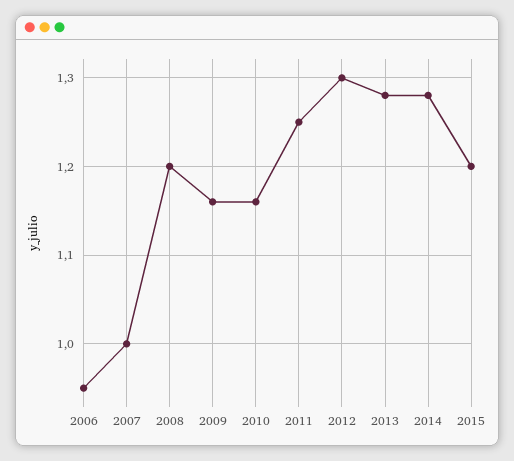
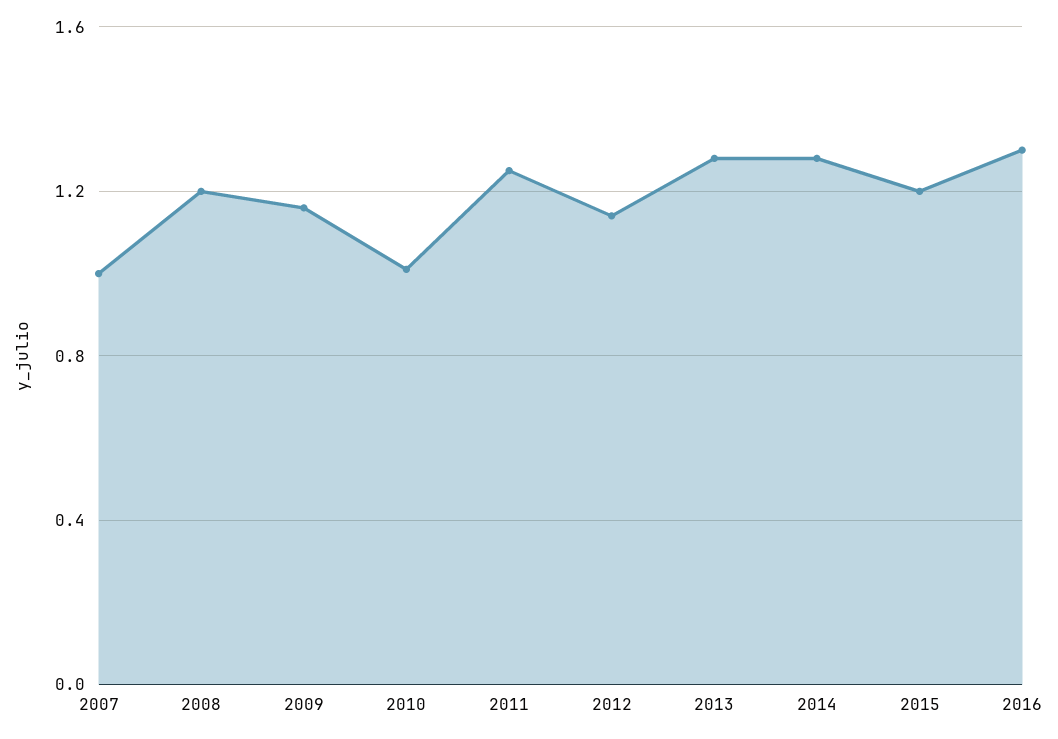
2006: 0.95 -> none
2010: 1.16 -> 1
2012: 1.3 -> 1.15
2016: none -> 1.3

